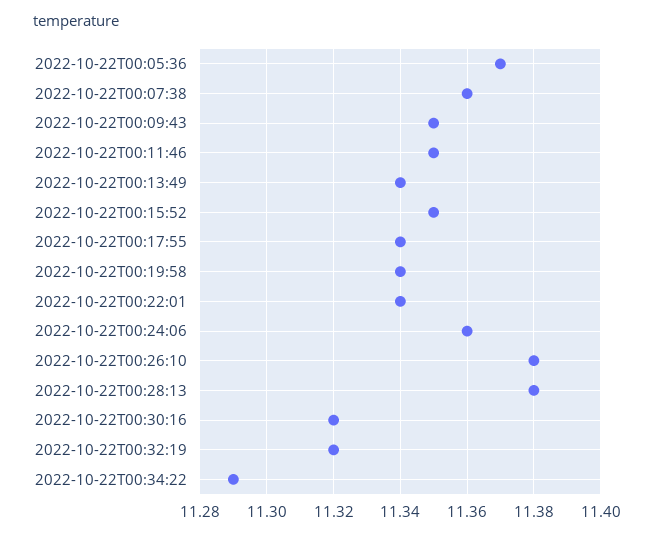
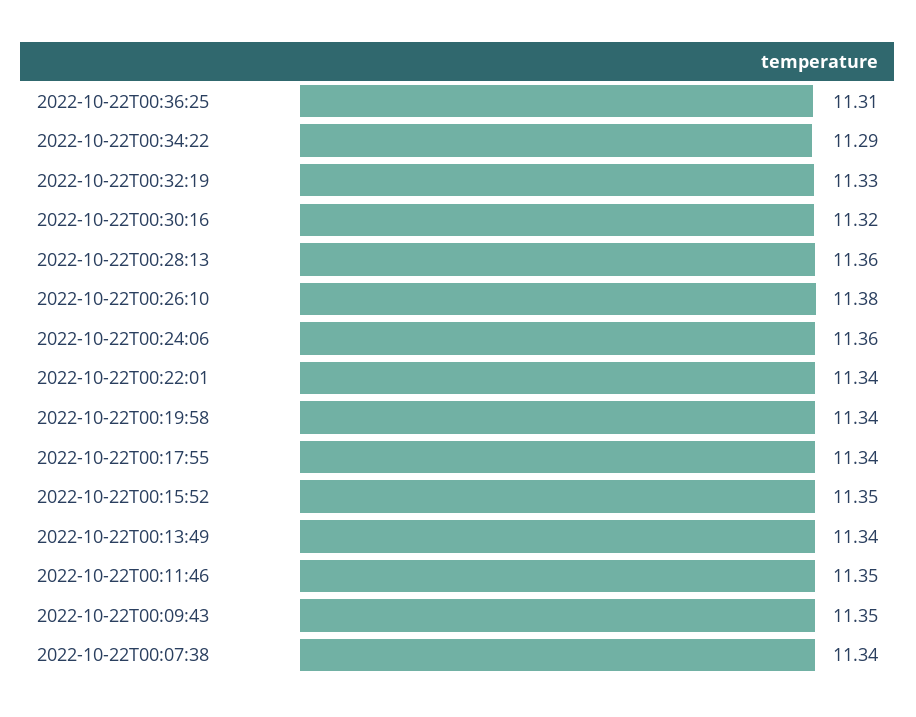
2022-10-22T00:05:36: 11.37 -> none
2022-10-22T00:07:38: 11.36 -> 11.34
2022-10-22T00:28:13: 11.38 -> 11.36
2022-10-22T00:32:19: 11.32 -> 11.33
2022-10-22T00:36:25: none -> 11.31

